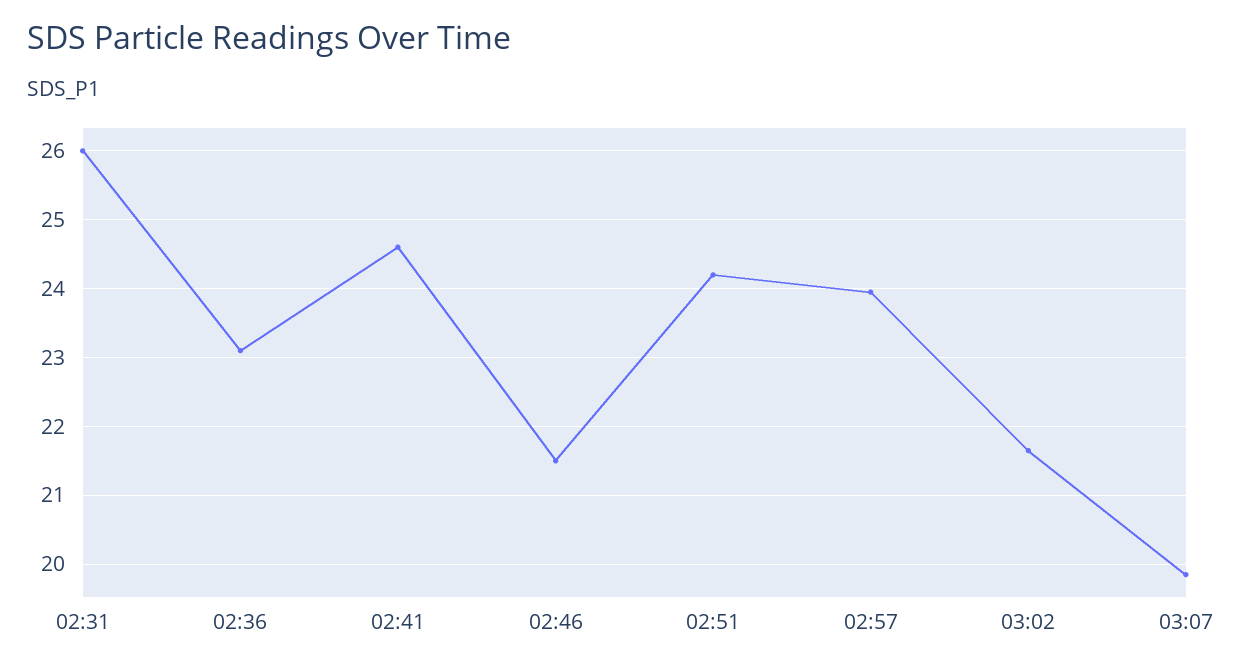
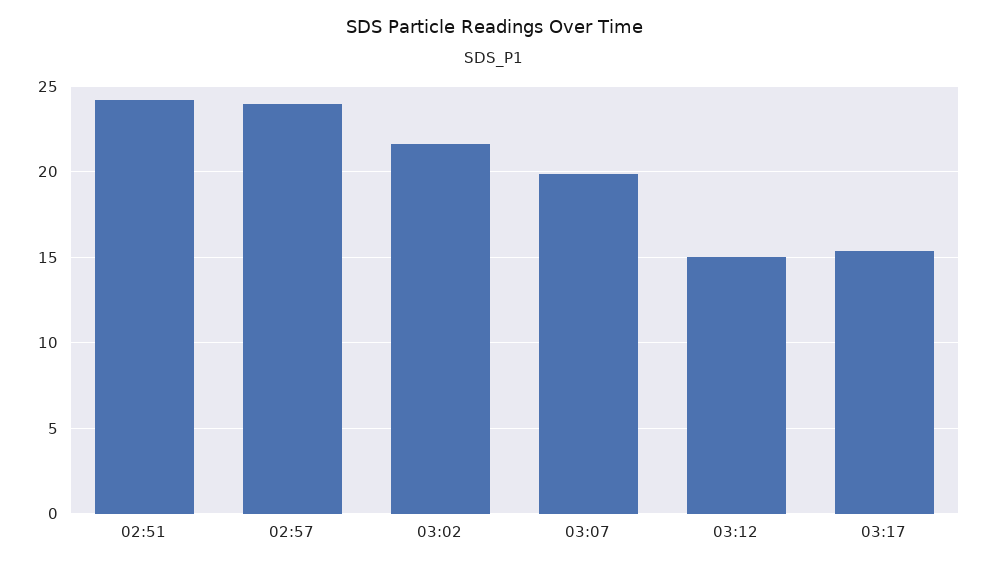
02:31: 26 -> none
02:36: 23.1 -> none
02:41: 24.6 -> none
02:46: 21.5 -> none
03:12: none -> 15
03:17: none -> 15.5

